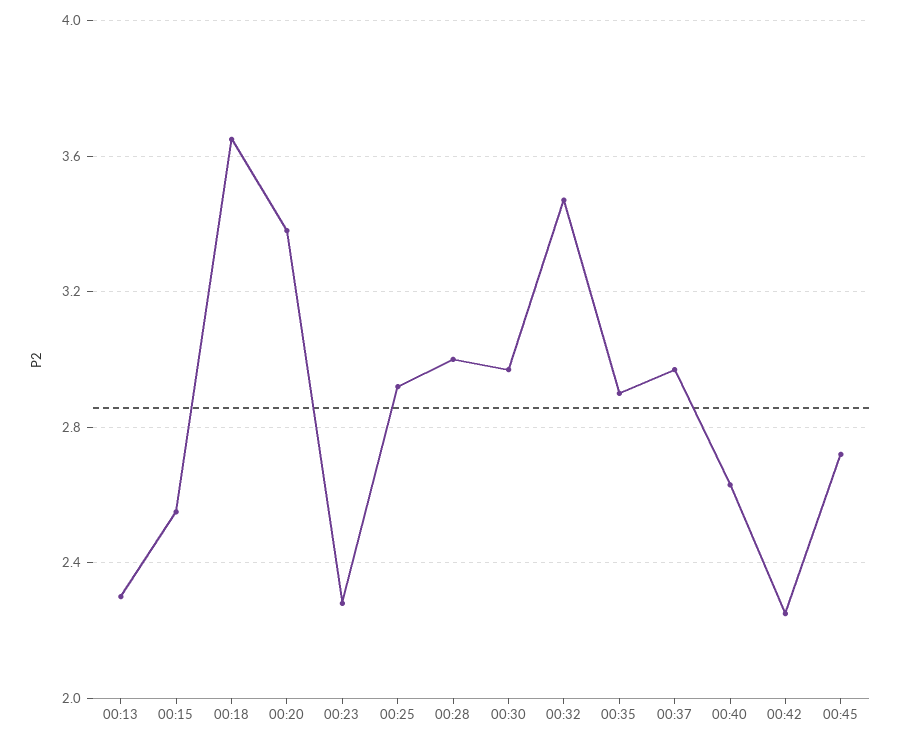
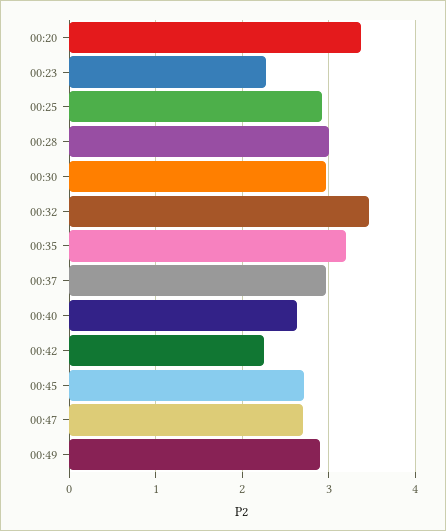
00:13: 2.3 -> none
00:15: 2.55 -> none
00:18: 3.65 -> none
00:35: 2.9 -> 3.2
00:47: none -> 2.7
00:49: none -> 2.9

